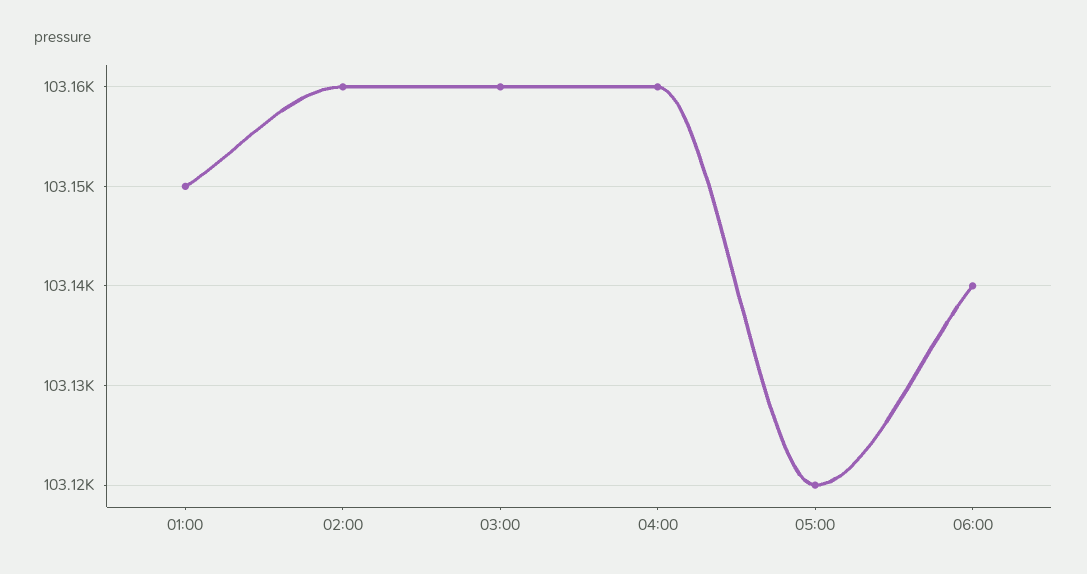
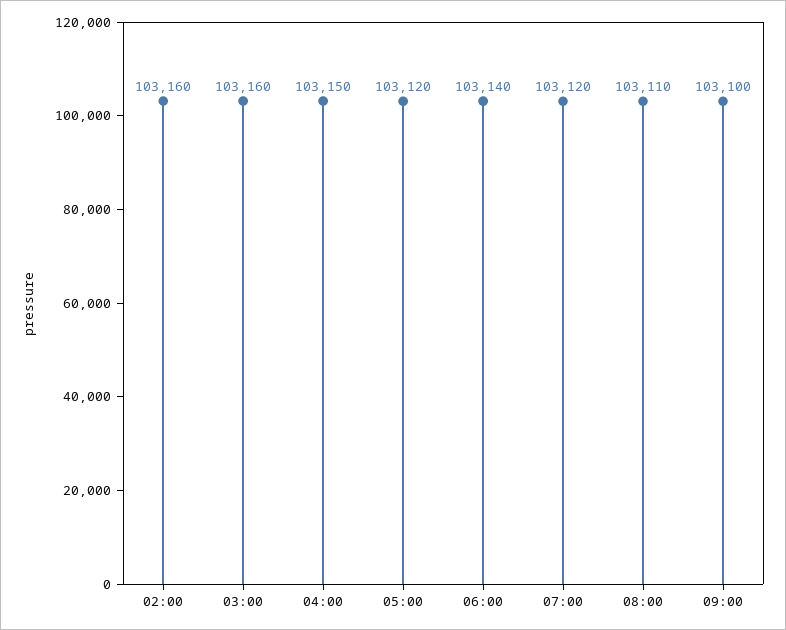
01:00: 103150 -> none
04:00: 103160 -> 103150
07:00: none -> 103120
08:00: none -> 103110
09:00: none -> 103100

